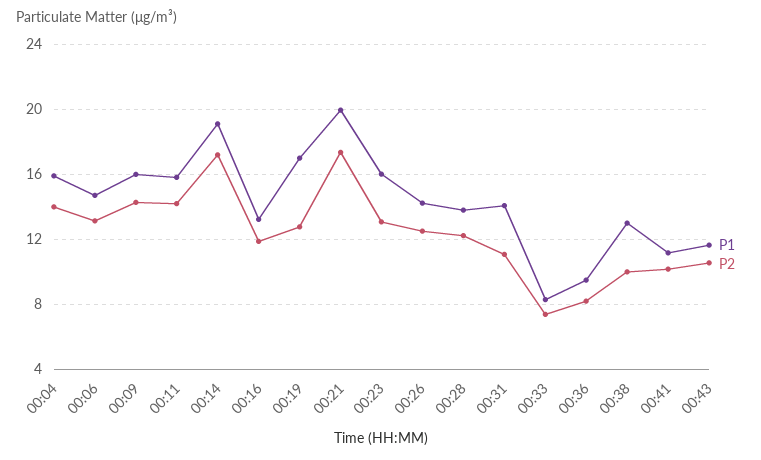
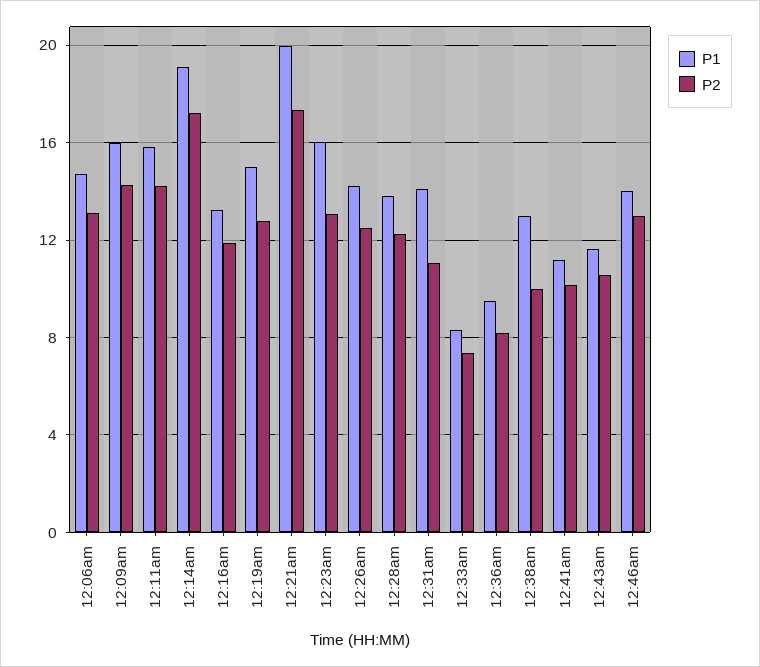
P1, 00:04: 16 -> none
P2, 00:04: 14 -> none
P1, 00:19: 17 -> 15
P1, 12:46am: none -> 14
P2, 12:46am: none -> 13

